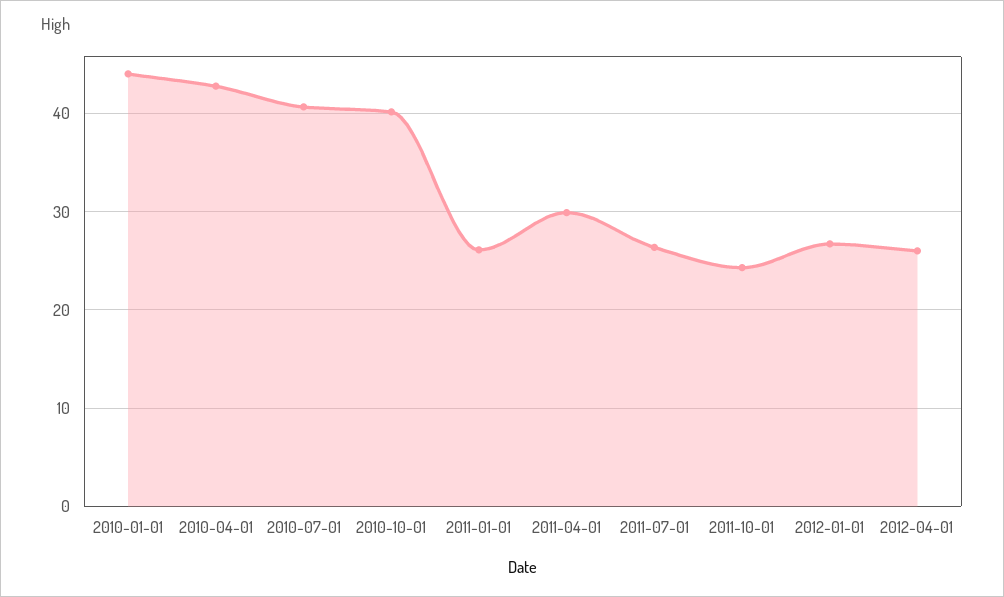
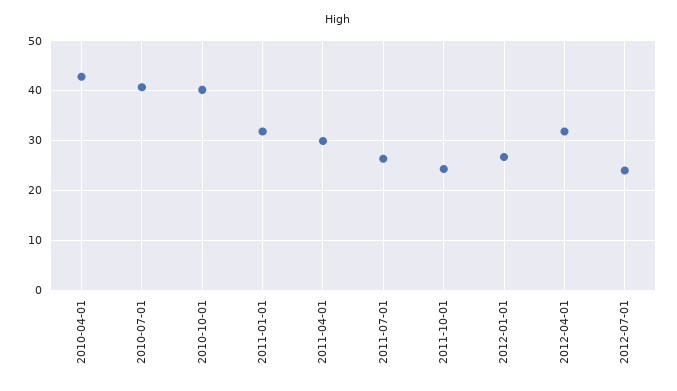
2010-01-01: 44 -> none
2011-01-01: 26 -> 32
2012-04-01: 26 -> 32
2012-07-01: none -> 24

